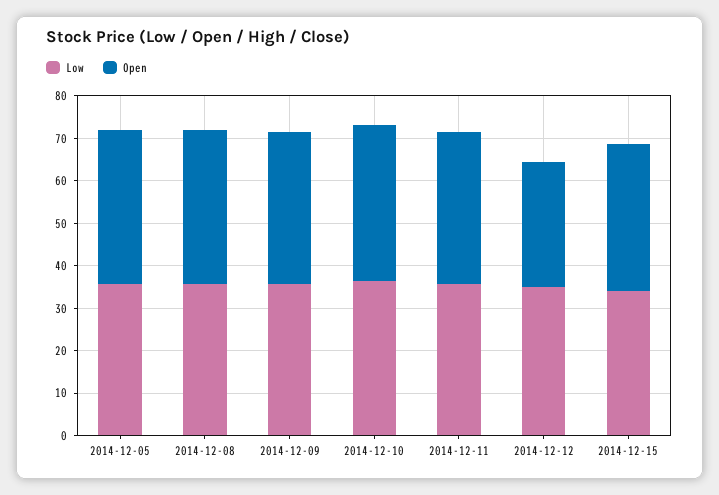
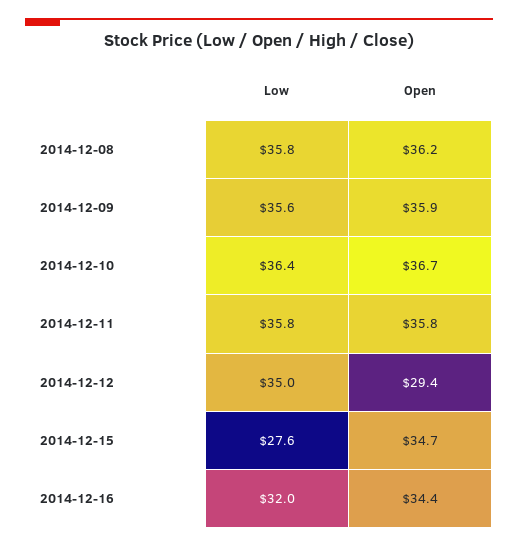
Low, 2014-12-05: 36 -> none
Open, 2014-12-05: 36 -> none
Low, 2014-12-15: 34 -> 27.6
Low, 2014-12-16: none -> 32
Open, 2014-12-16: none -> 34.4

